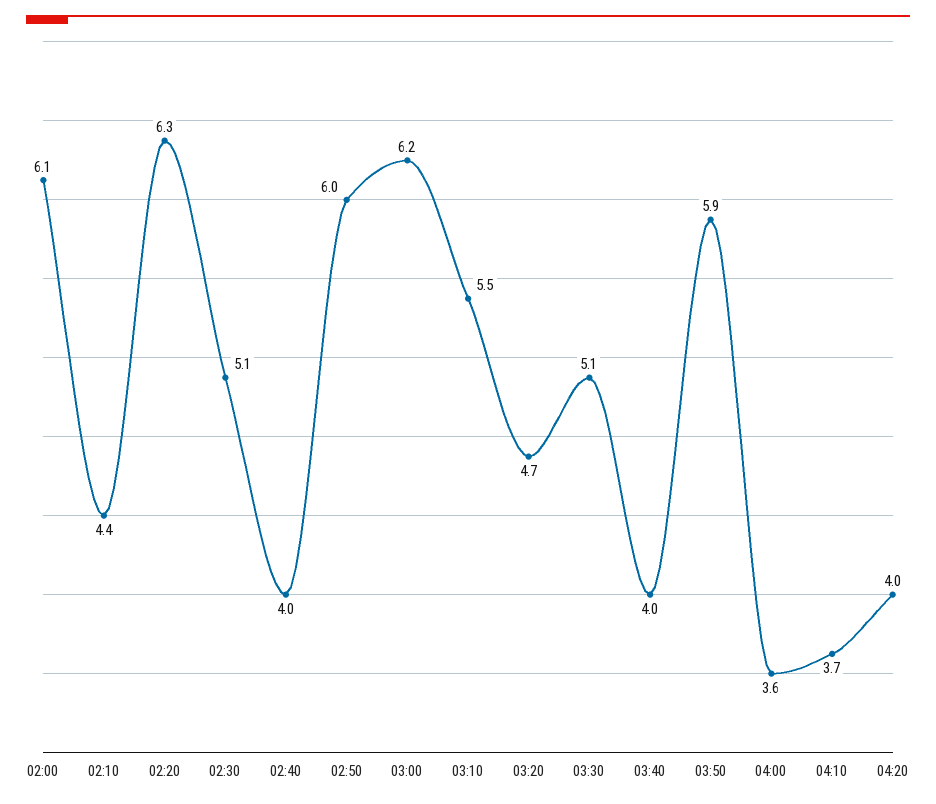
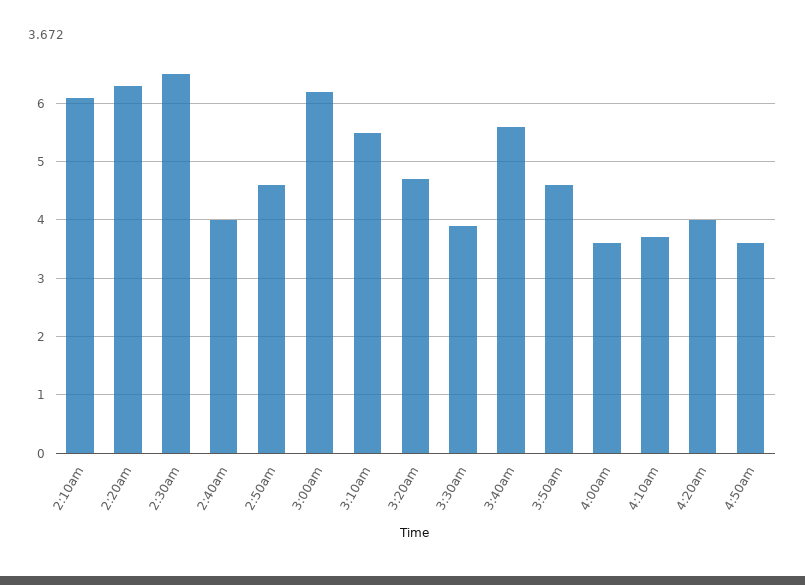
02:00: 6.1 -> none
02:10: 4.4 -> 6
02:30: 5.1 -> 6.5
02:50: 6 -> 4.5
03:30: 5.1 -> 4
03:40: 4 -> 5.5
03:50: 5.9 -> 4.5
4:50am: none -> 3.5

